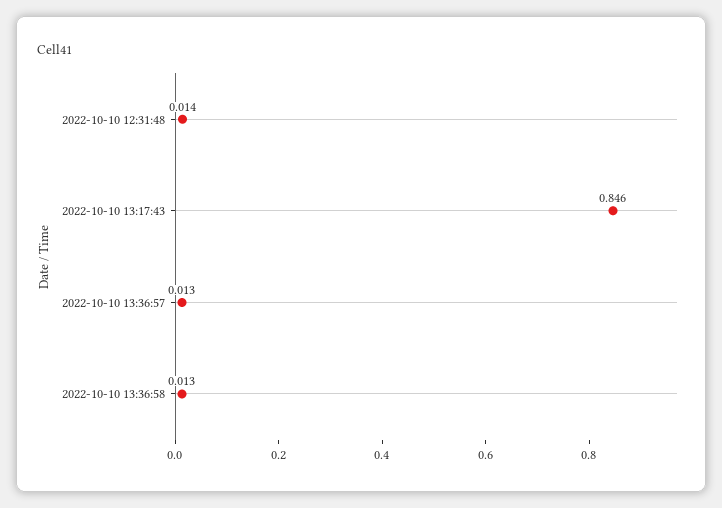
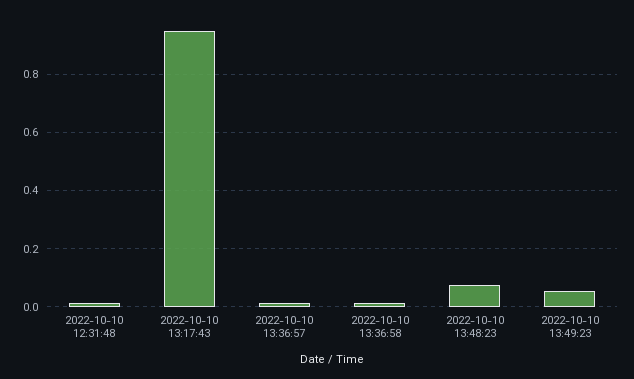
2022-10-10 13:17:43: 0.846 -> 0.95
2022-10-10 13:48:23: none -> 0.075
2022-10-10 13:49:23: none -> 0.05

